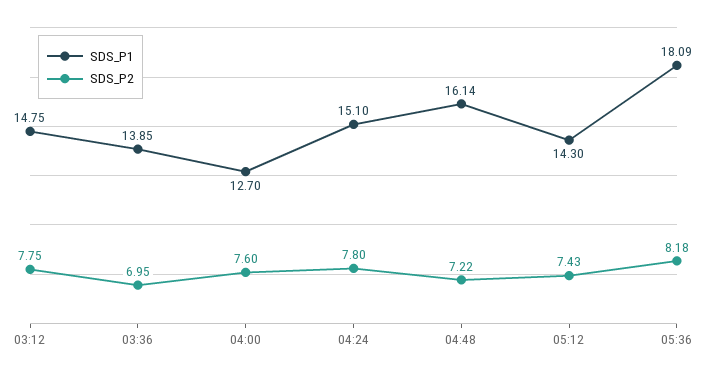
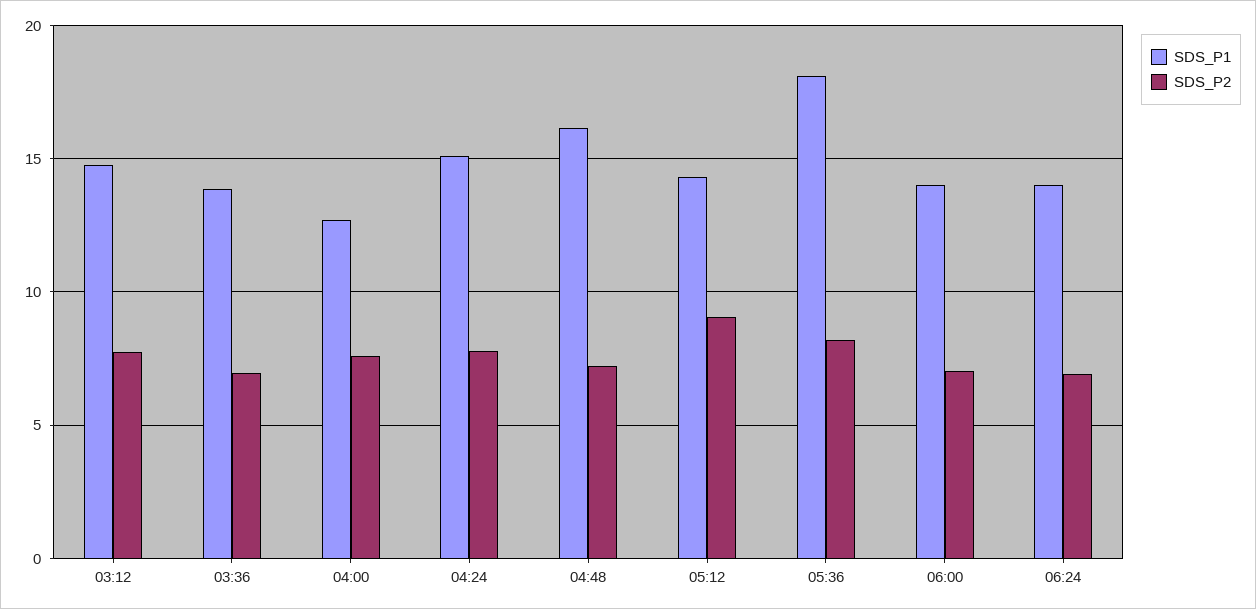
SDS_P2, 05:12: 7.43 -> 9
SDS_P1, 06:00: none -> 14
SDS_P2, 06:00: none -> 7
SDS_P1, 06:24: none -> 14
SDS_P2, 06:24: none -> 7

